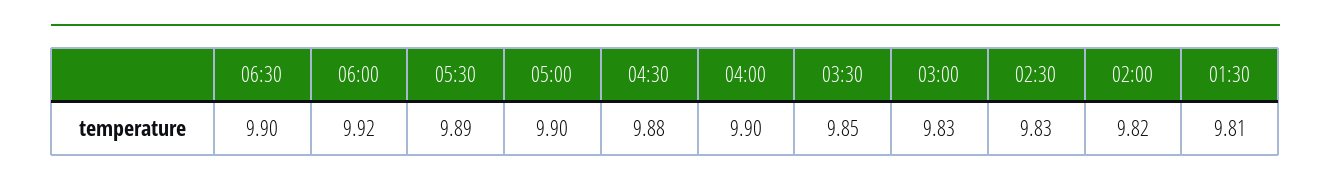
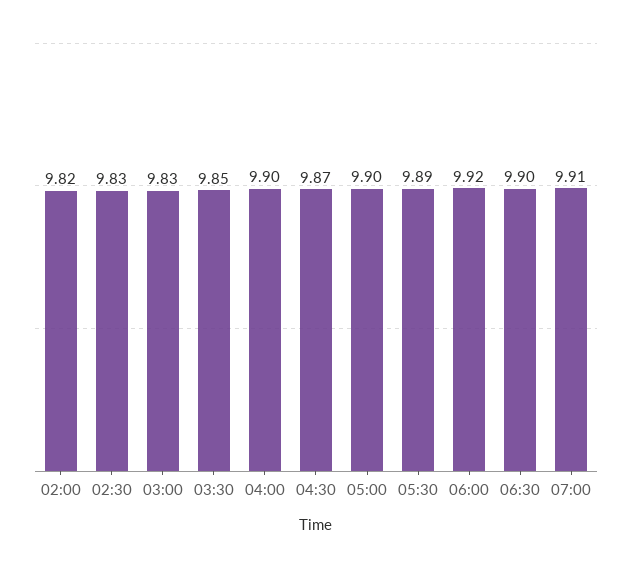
04:30: 9.88 -> 9.87
01:30: 9.81 -> none
07:00: none -> 9.91

